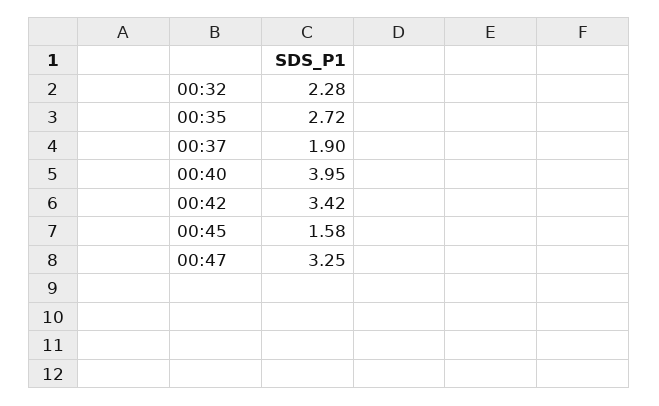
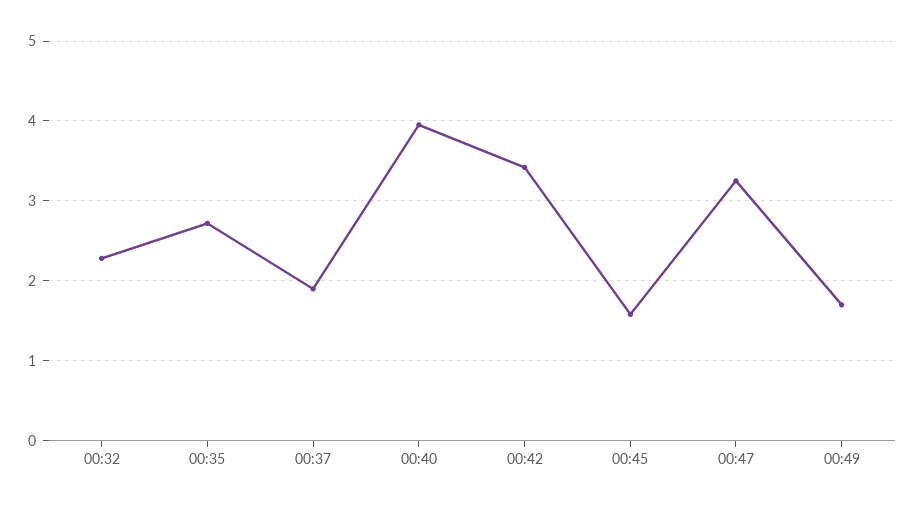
00:49: none -> 1.7

